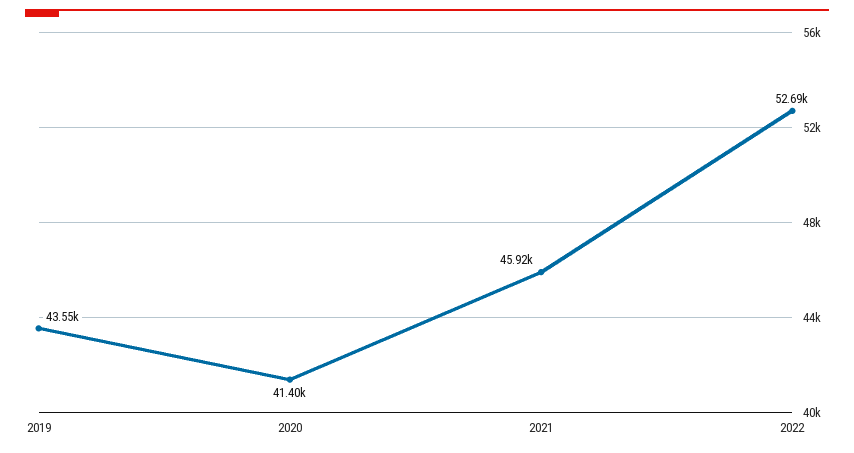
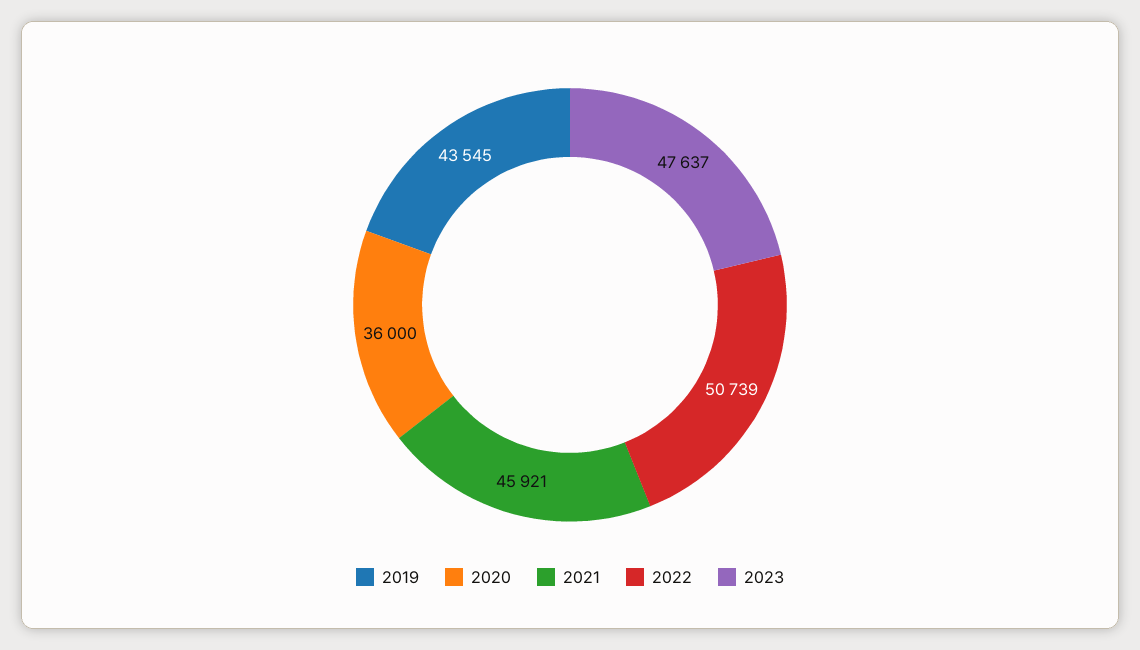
2020: 41400 -> 36000
2022: 52690 -> 50739
2023: none -> 47637

